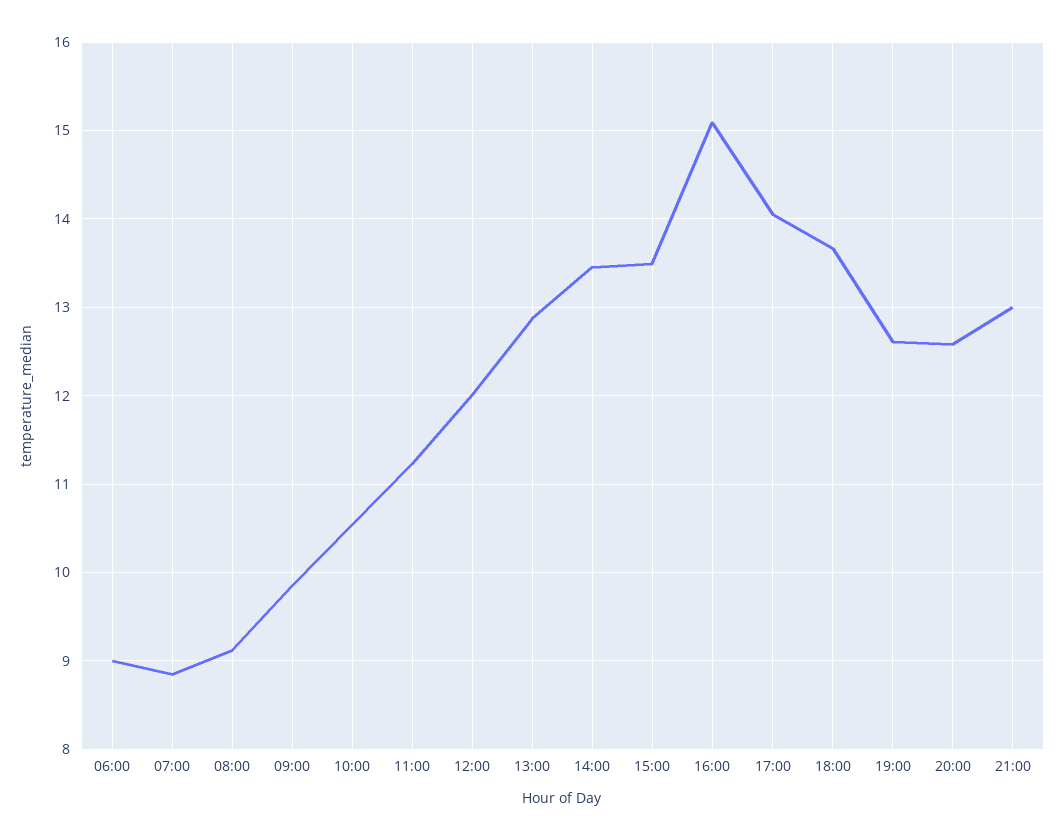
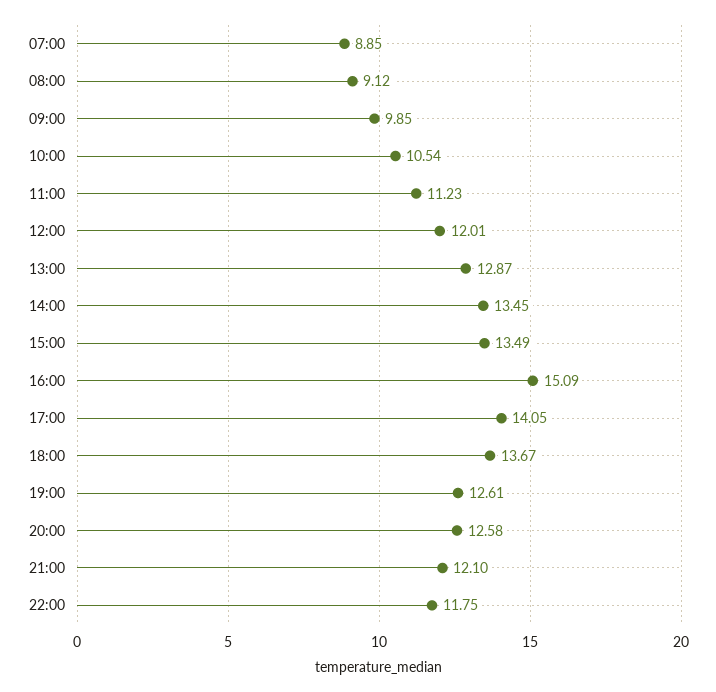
06:00: 9 -> none
21:00: 13 -> 12.1
22:00: none -> 11.75

